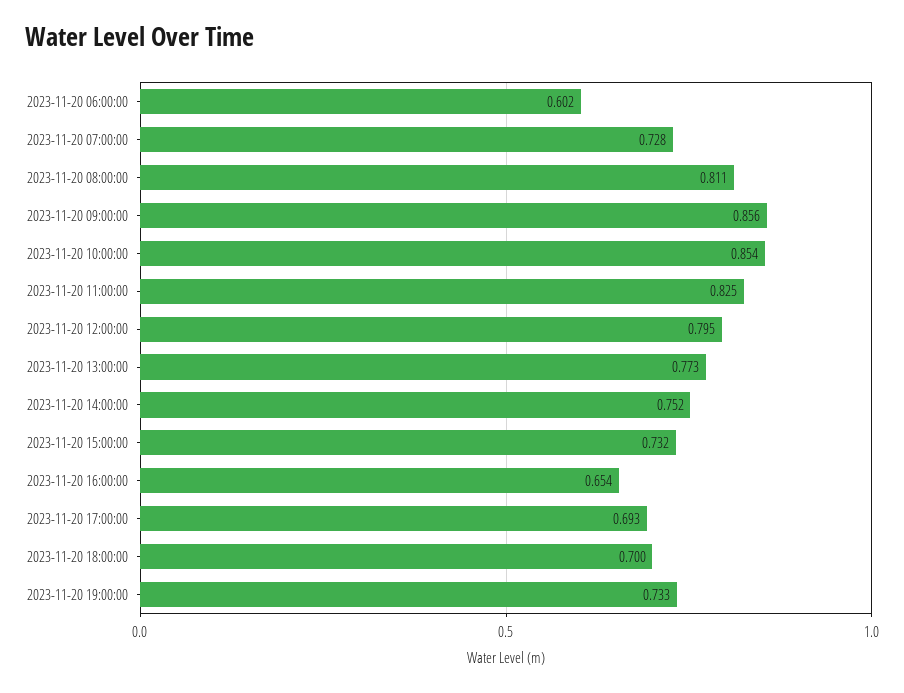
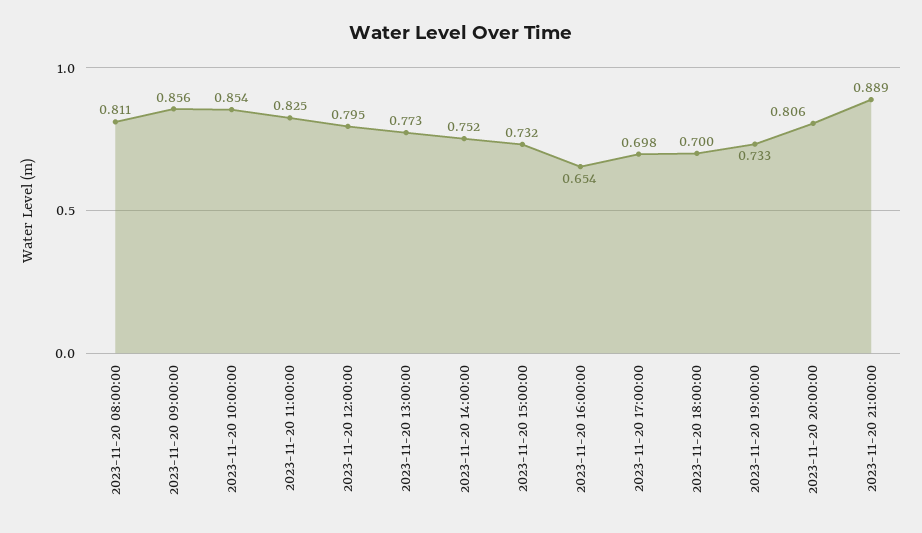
2023-11-20 06:00:00: 0.602 -> none
2023-11-20 07:00:00: 0.728 -> none
2023-11-20 17:00:00: 0.693 -> 0.698
2023-11-20 20:00:00: none -> 0.806
2023-11-20 21:00:00: none -> 0.889

